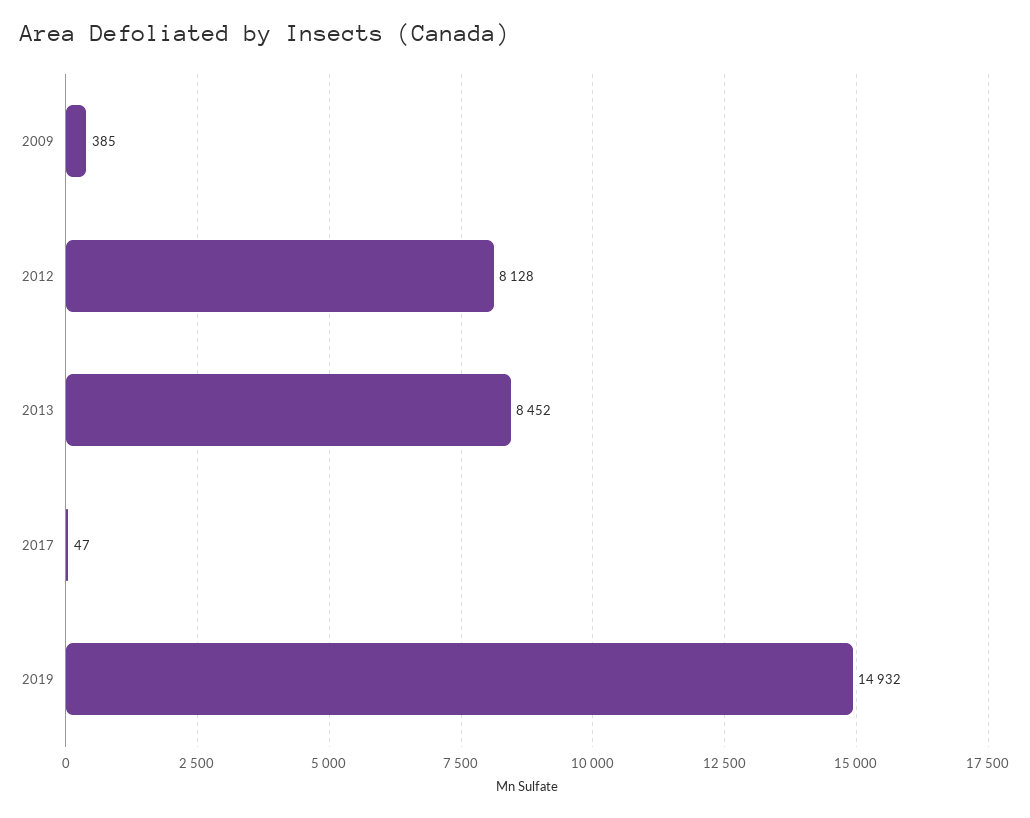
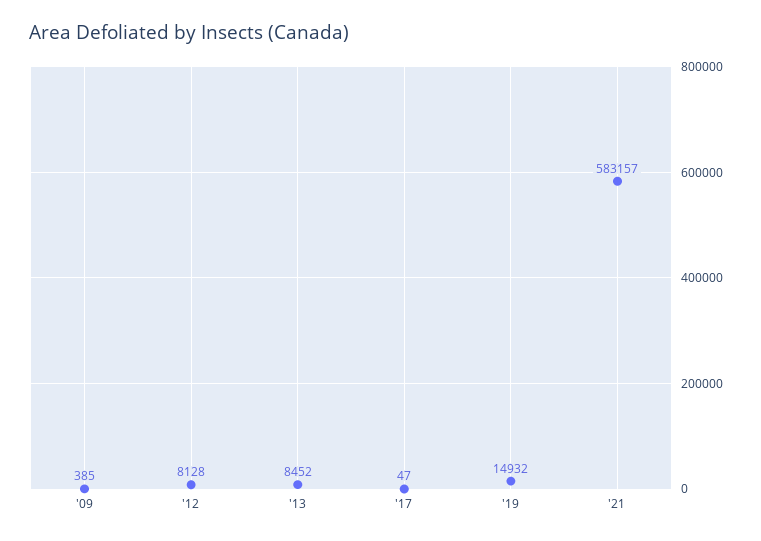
'21: none -> 583157

